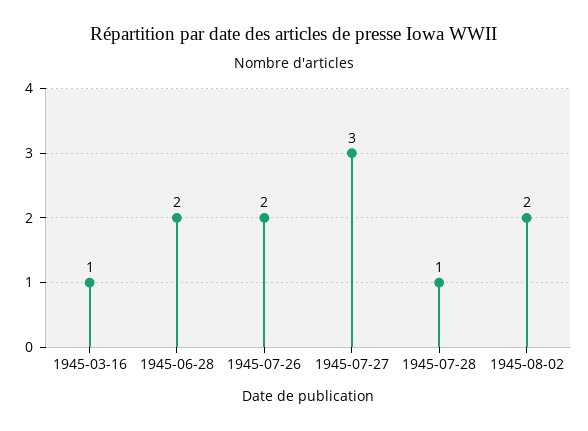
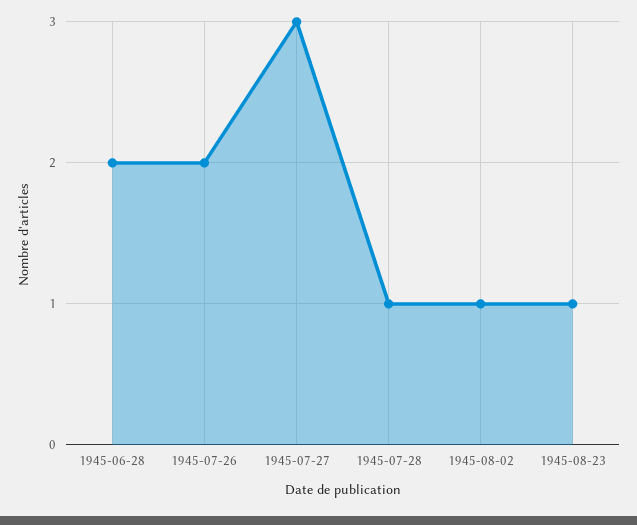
1945-03-16: 1 -> none
1945-08-02: 2 -> 1
1945-08-23: none -> 1

